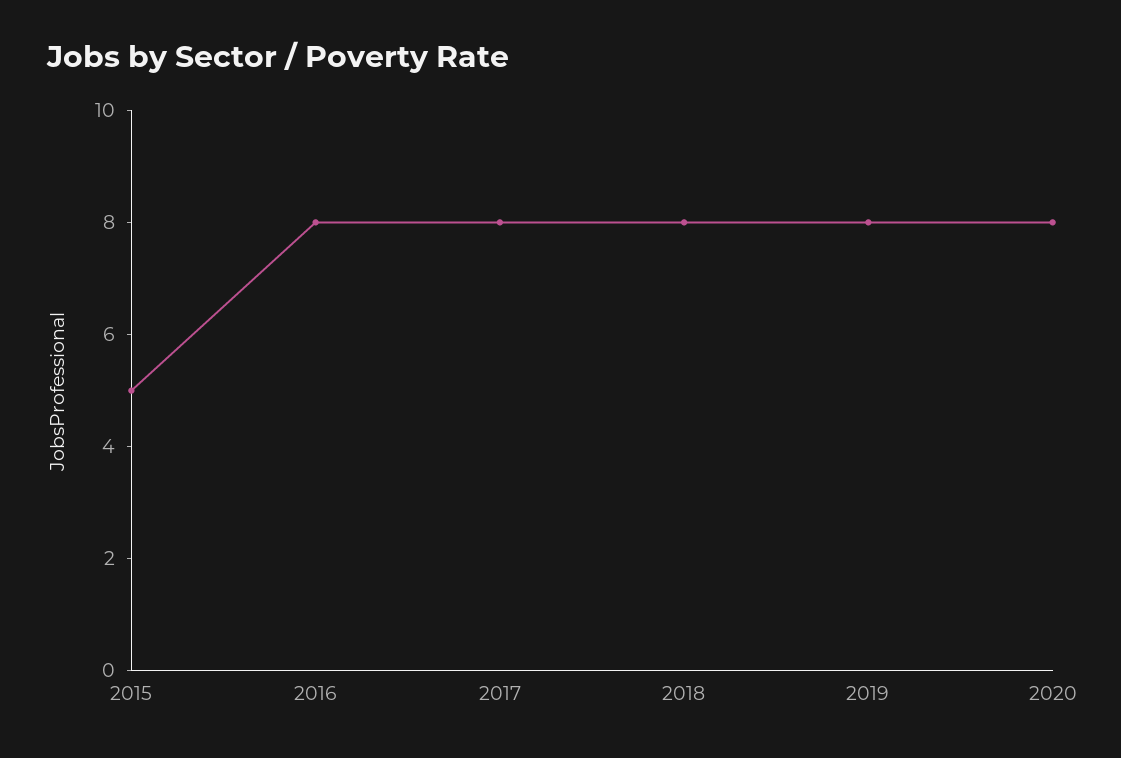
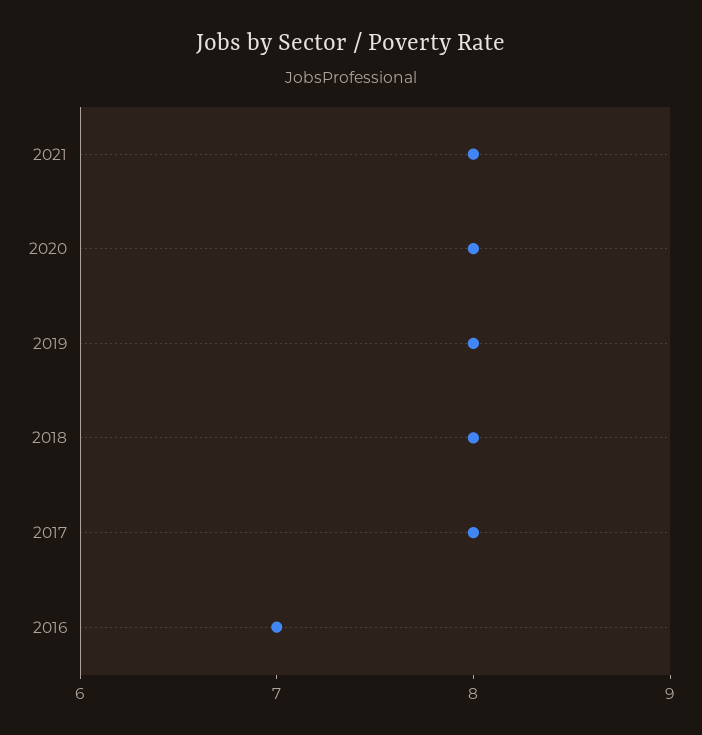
2015: 5 -> none
2016: 8 -> 7
2021: none -> 8

